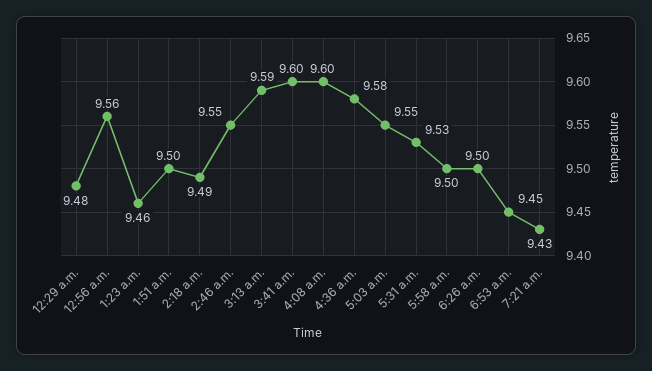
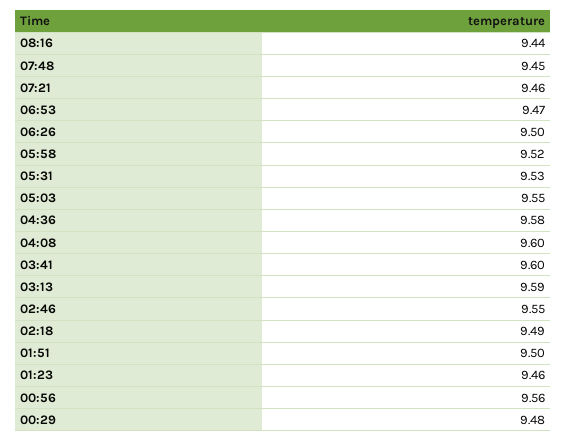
5:58 a.m.: 9.5 -> 9.52
6:53 a.m.: 9.45 -> 9.47
7:21 a.m.: 9.43 -> 9.46
08:16: none -> 9.44
07:48: none -> 9.45

